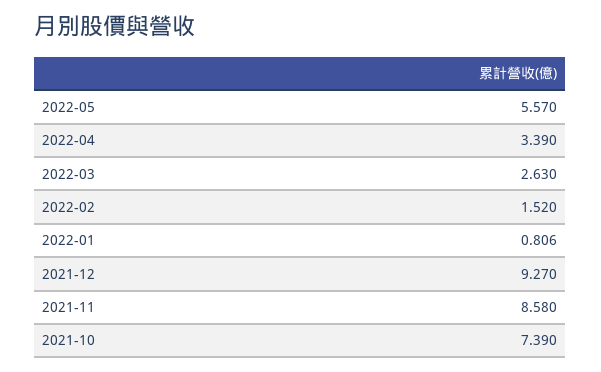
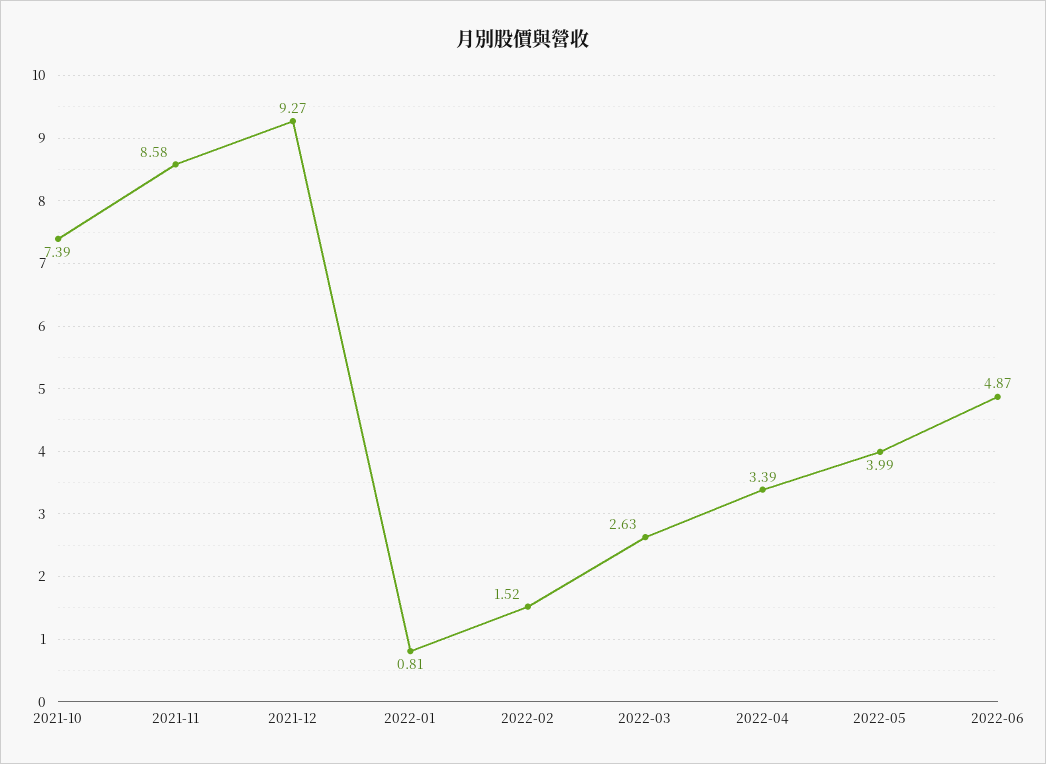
2022-05: 5.57 -> 3.99
2022-06: none -> 4.87

